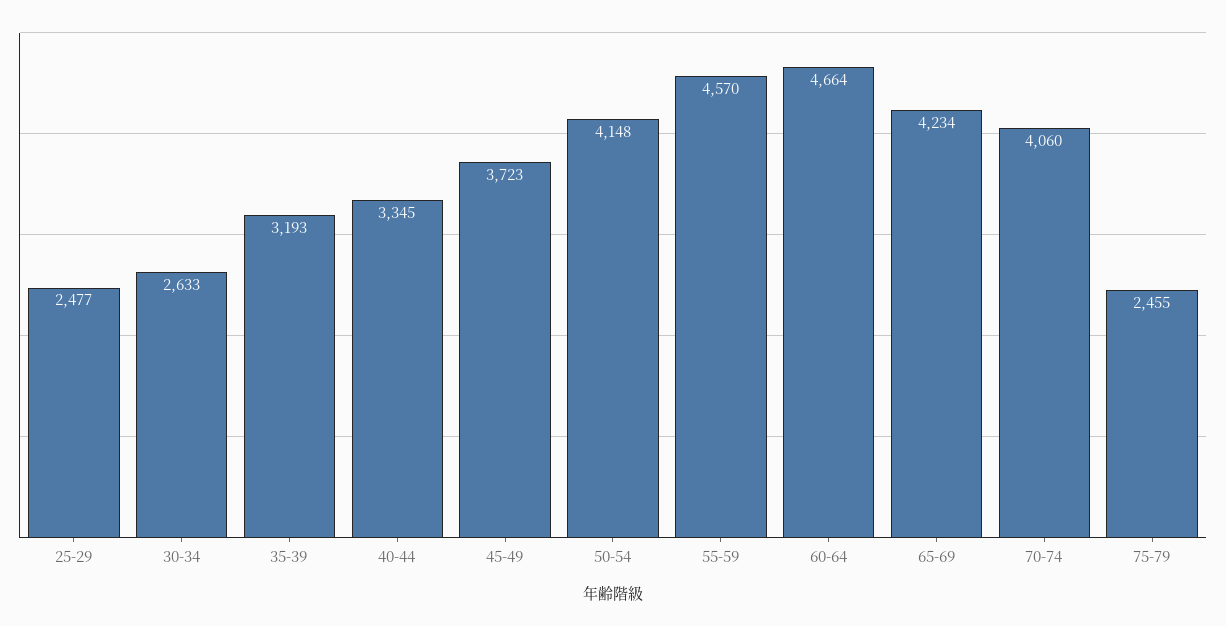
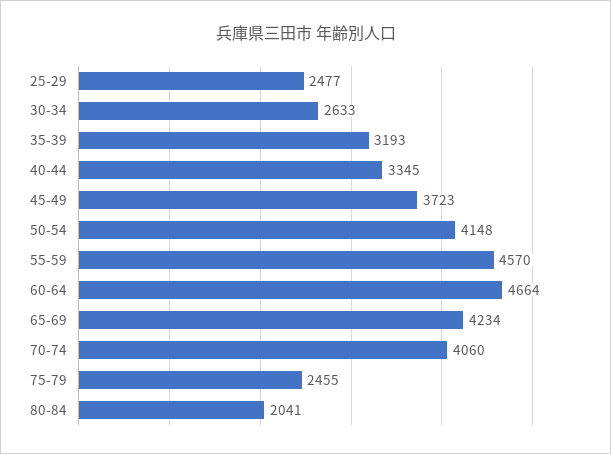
80-84: none -> 2041

